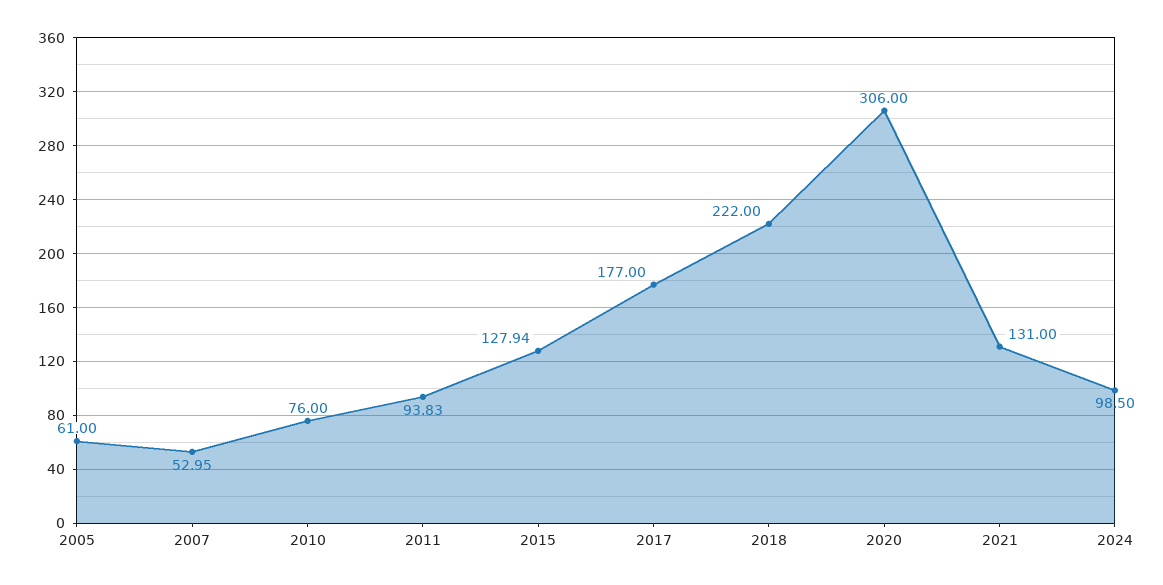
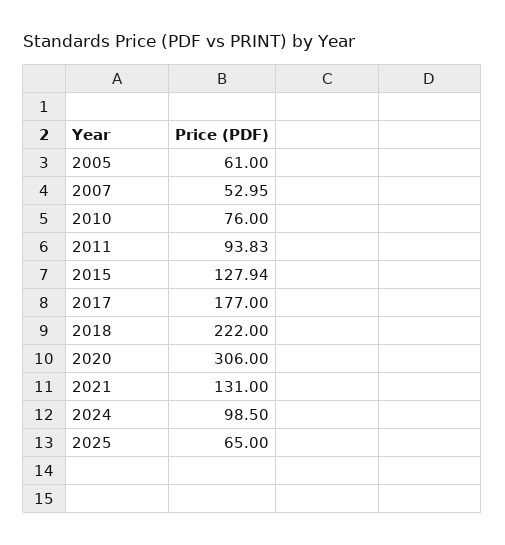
2025: none -> 65

